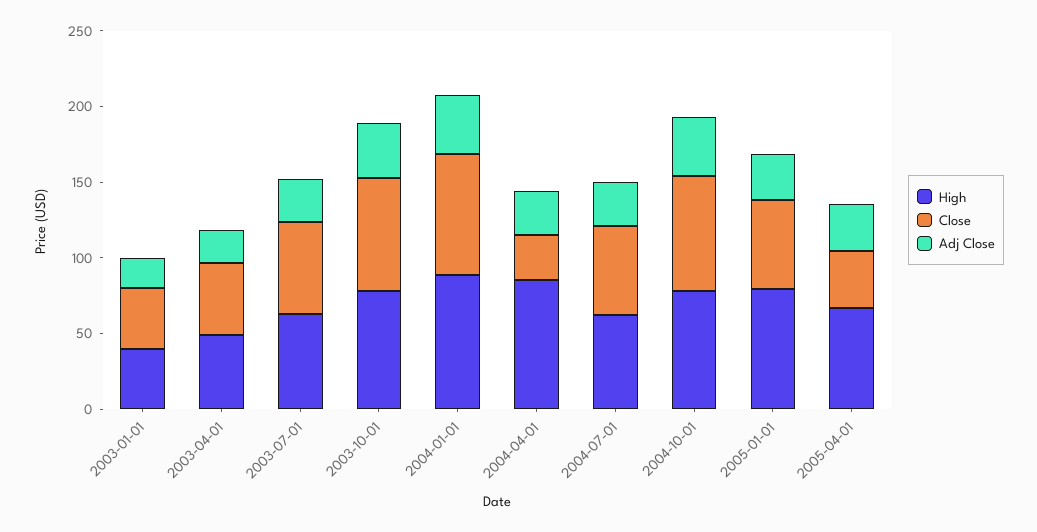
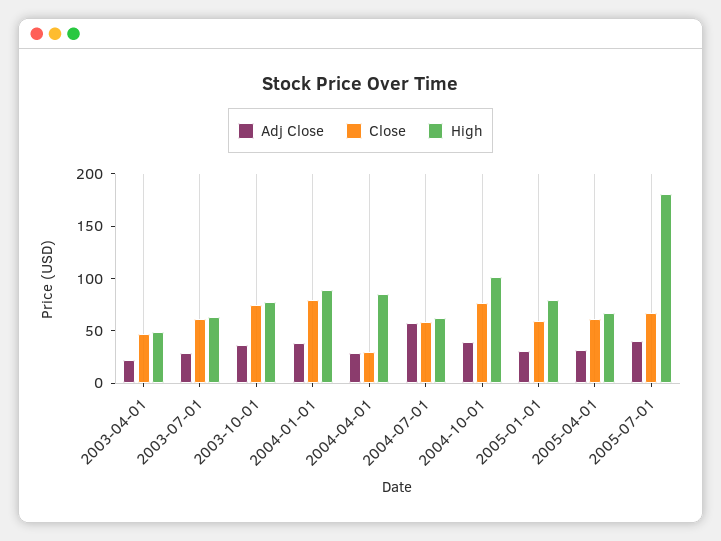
High, 2003-01-01: 40 -> none
Close, 2003-01-01: 40 -> none
Adj Close, 2003-01-01: 20 -> none
Adj Close, 2004-07-01: 30 -> 60
High, 2004-10-01: 80 -> 100
Close, 2005-04-01: 40 -> 60
Adj Close, 2005-07-01: none -> 40
Close, 2005-07-01: none -> 70
High, 2005-07-01: none -> 180

